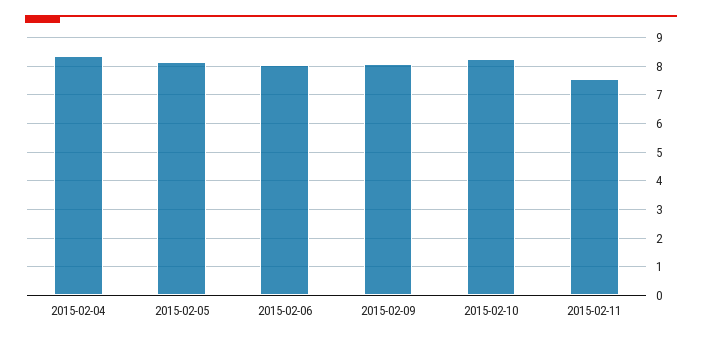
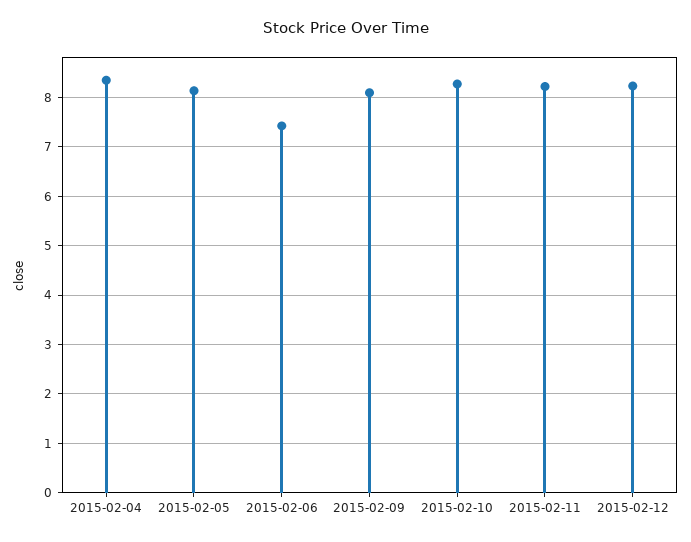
2015-02-06: 8 -> 7.4
2015-02-11: 7.5 -> 8.2
2015-02-12: none -> 8.2

